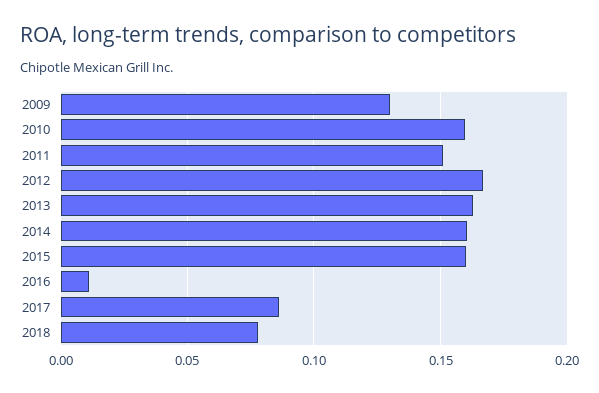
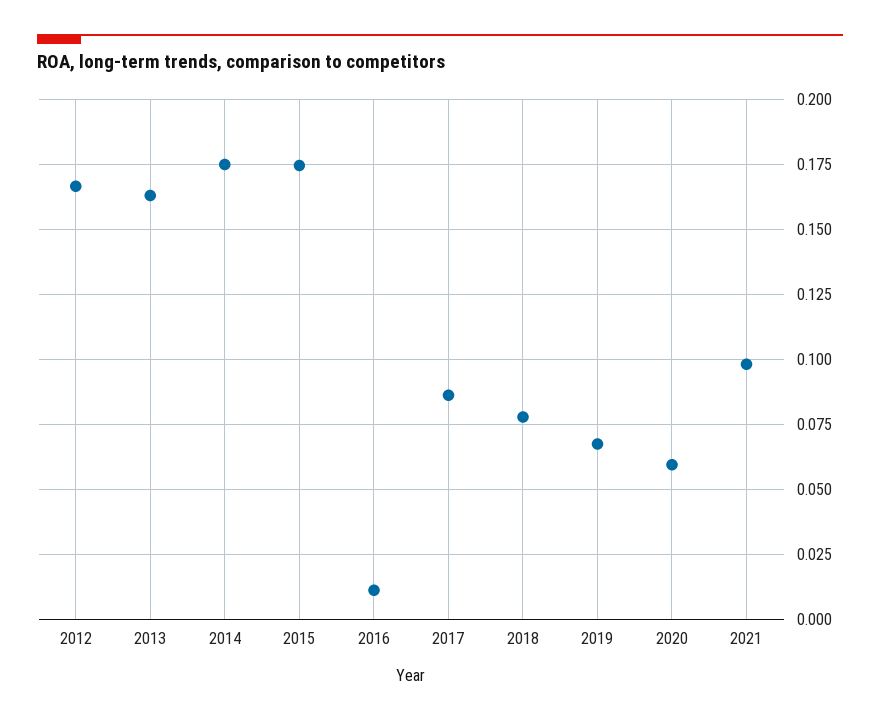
2009: 0.13 -> none
2010: 0.16 -> none
2011: 0.15 -> none
2014: 0.16 -> 0.175
2015: 0.16 -> 0.175
2019: none -> 0.0675
2020: none -> 0.06
2021: none -> 0.0975

